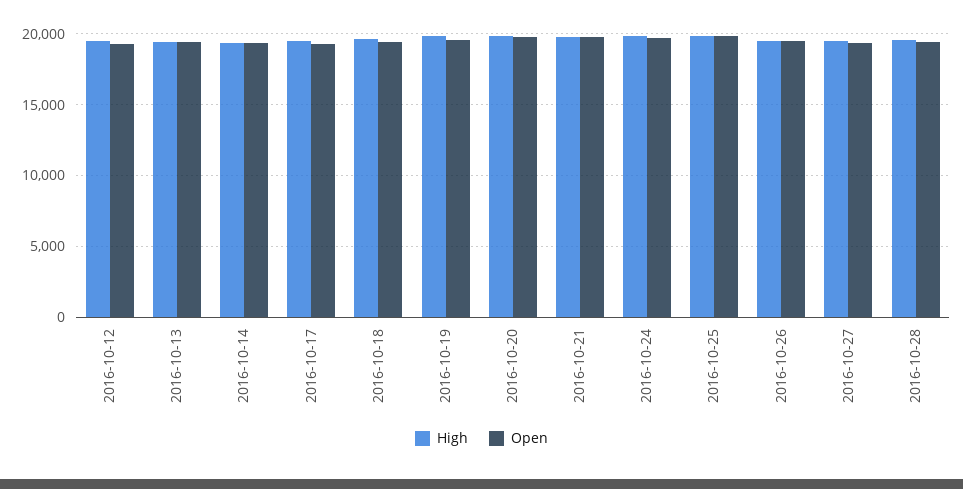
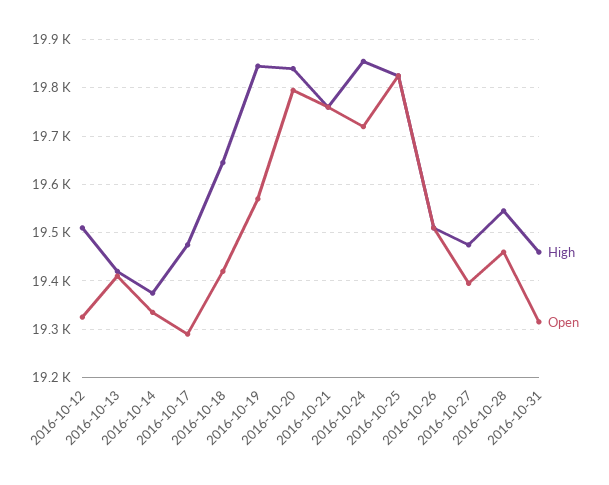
High, 2016-10-31: none -> 19460
Open, 2016-10-31: none -> 19320

